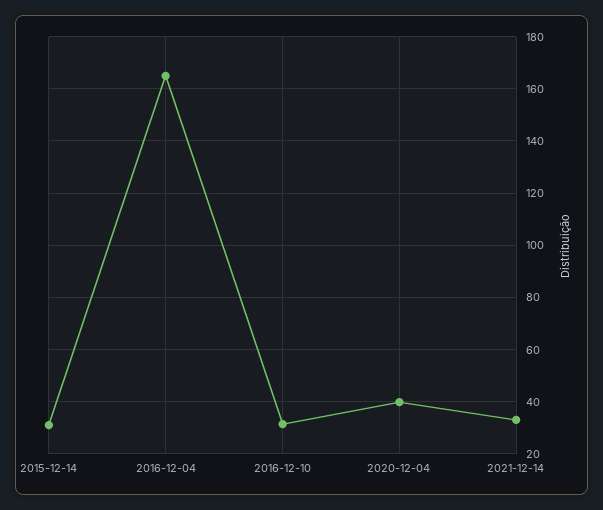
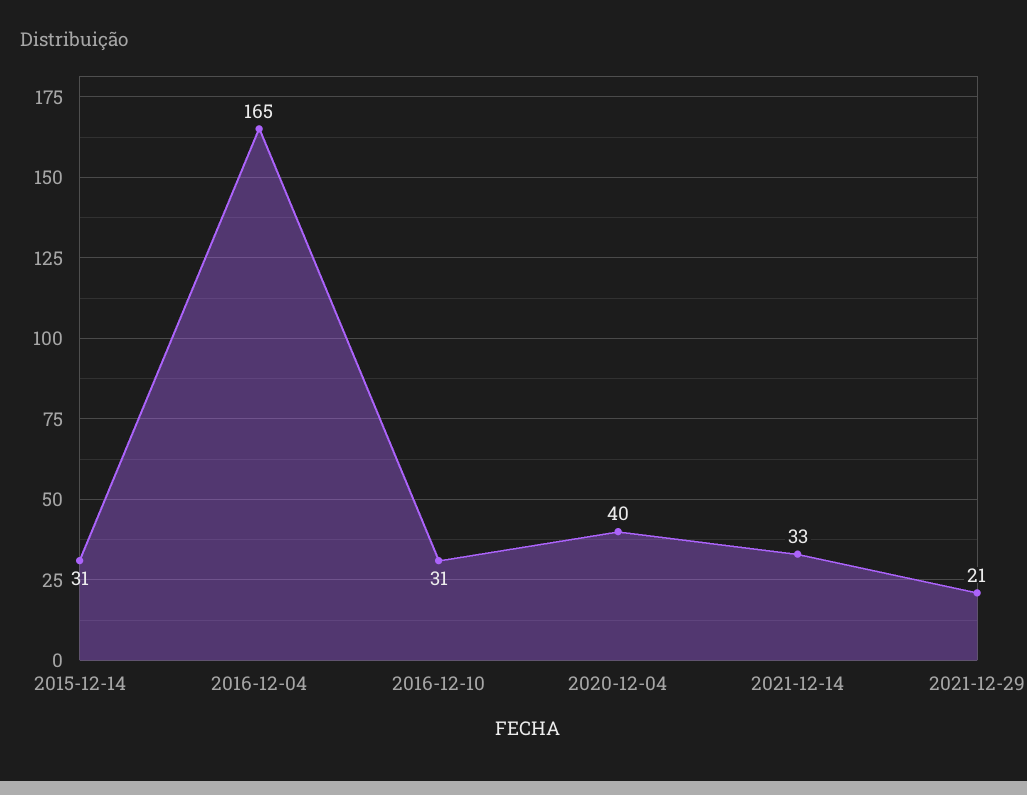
2021-12-29: none -> 21

